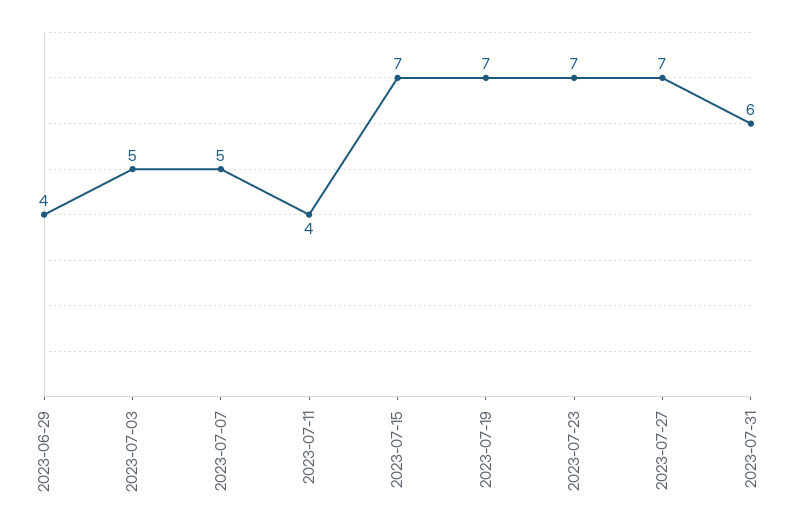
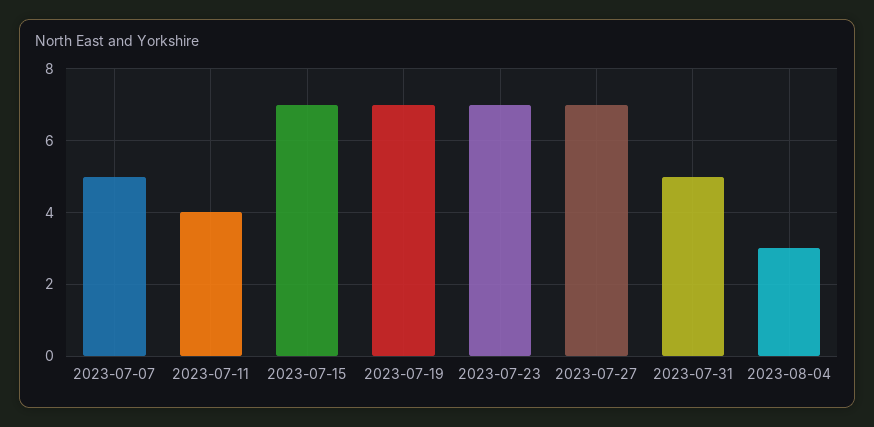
2023-06-29: 4 -> none
2023-07-03: 5 -> none
2023-07-31: 6 -> 5
2023-08-04: none -> 3

